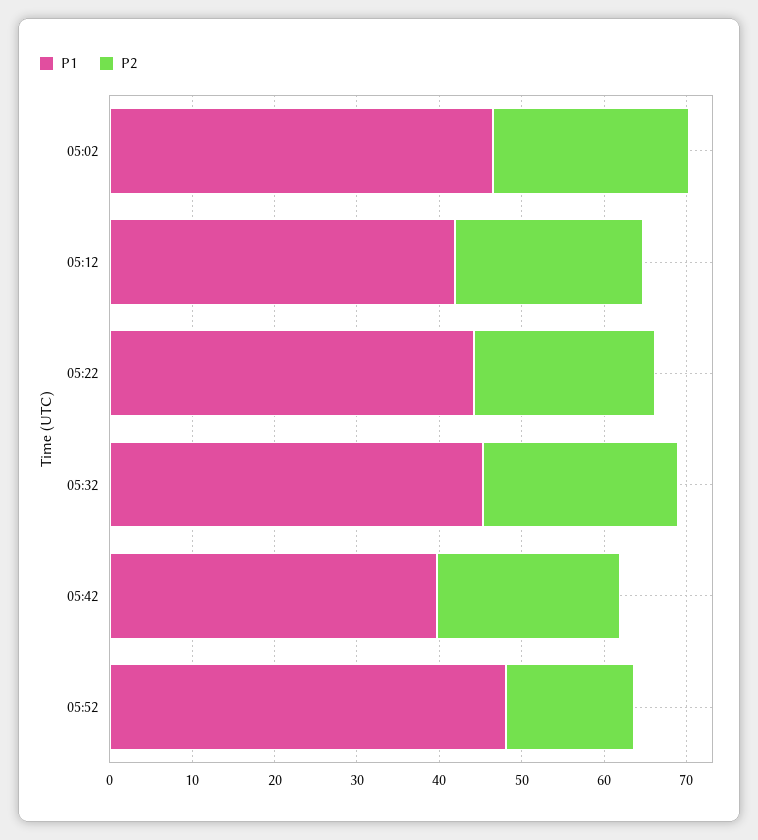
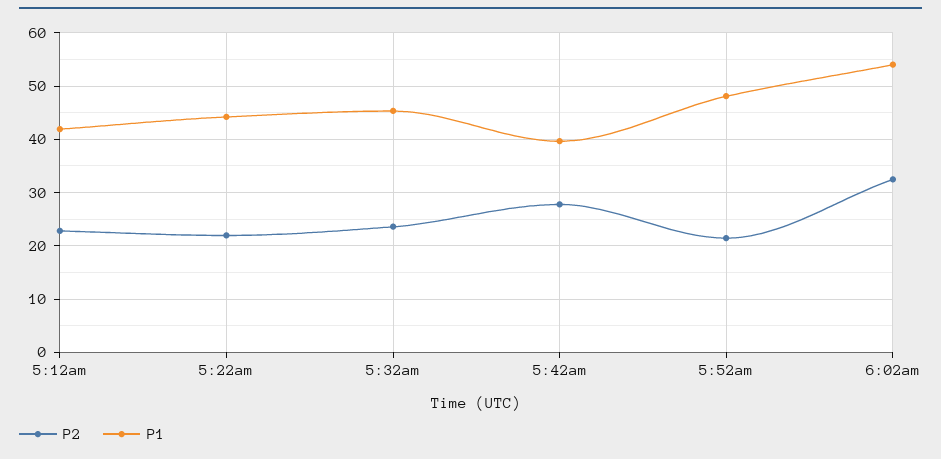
P1, 05:02: 46 -> none
P2, 05:02: 24 -> none
P2, 05:42: 22 -> 28
P2, 05:52: 16 -> 22
P2, 6:02am: none -> 32
P1, 6:02am: none -> 54

